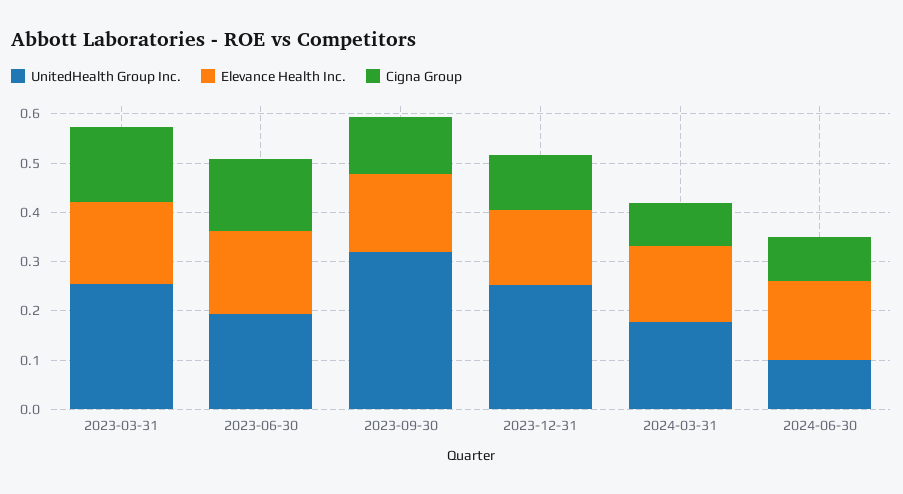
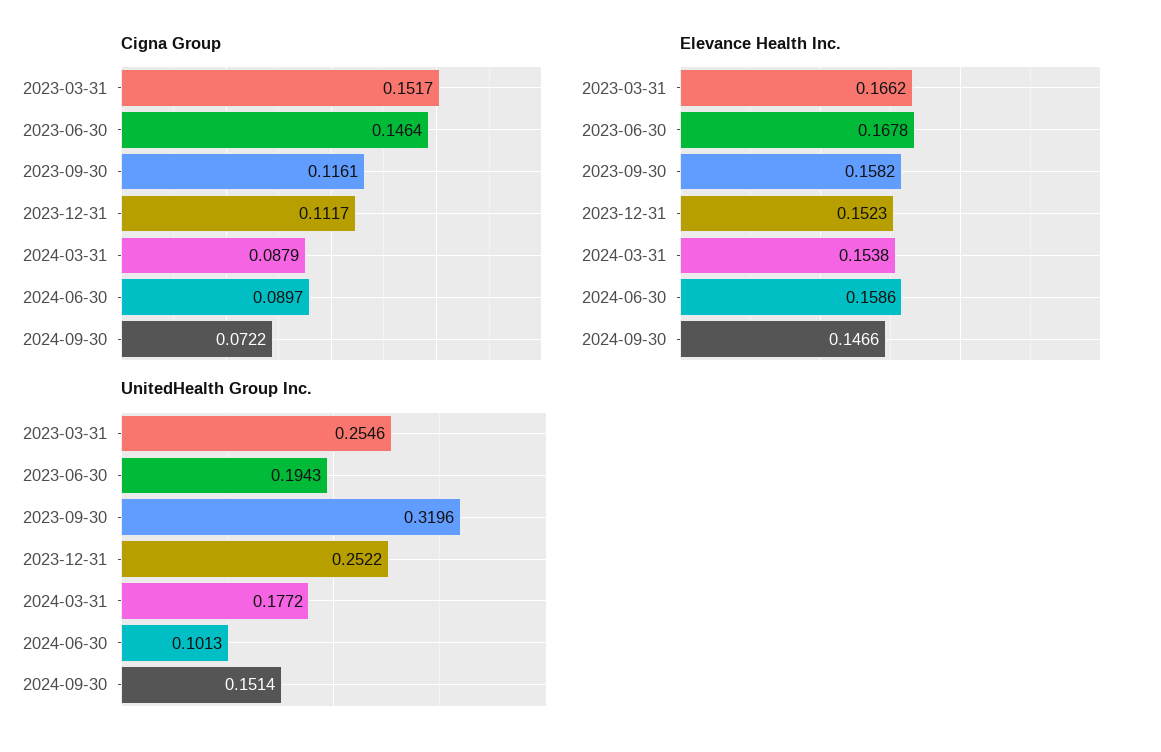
Cigna Group, 2024-09-30: none -> 0.0722
Elevance Health Inc., 2024-09-30: none -> 0.1466
UnitedHealth Group Inc., 2024-09-30: none -> 0.1514

